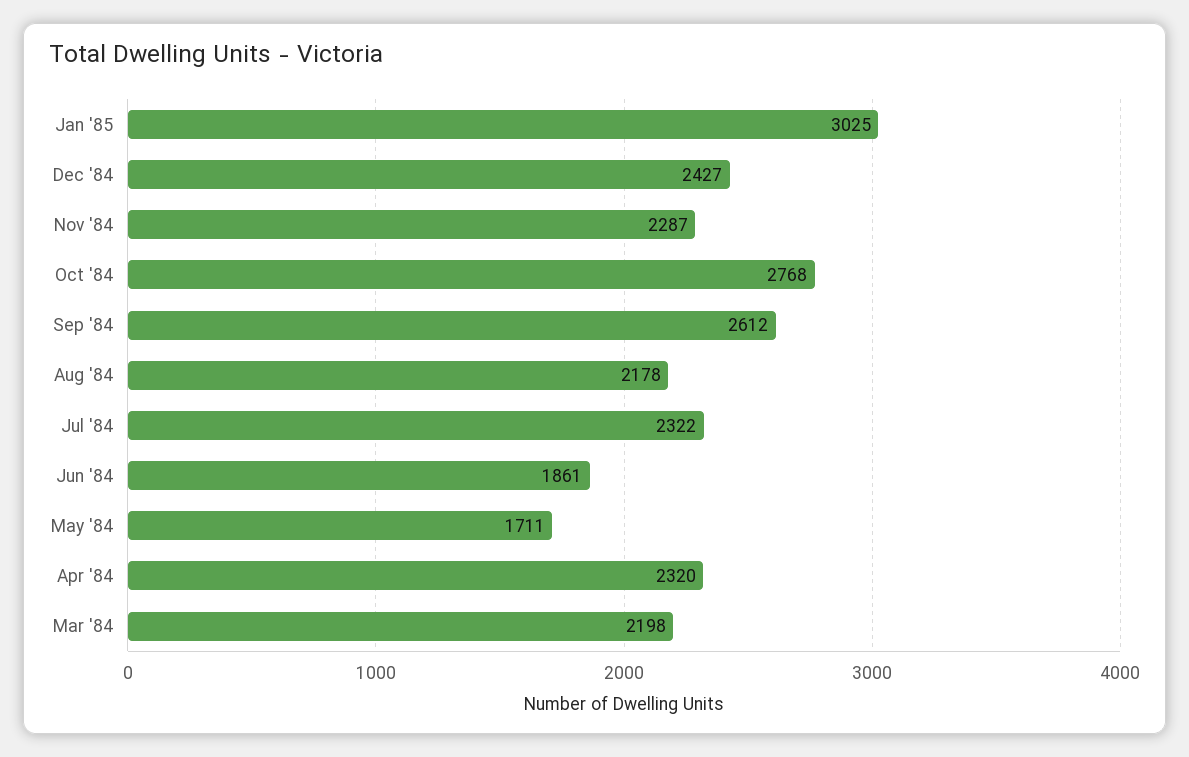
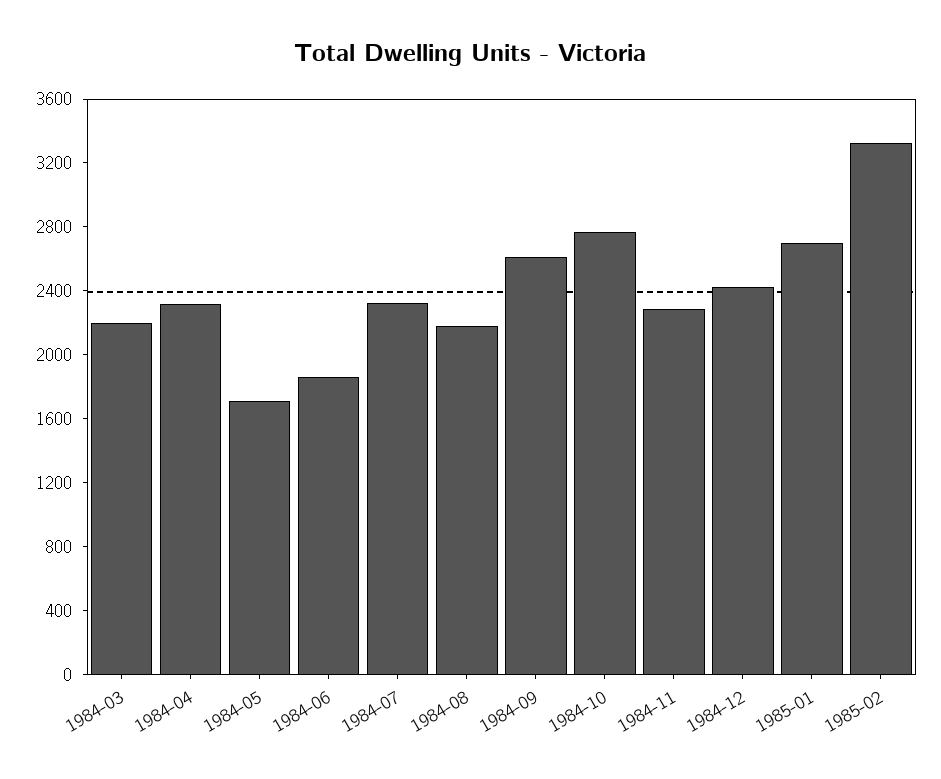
Jan '85: 3025 -> 2700
1985-02: none -> 3300

